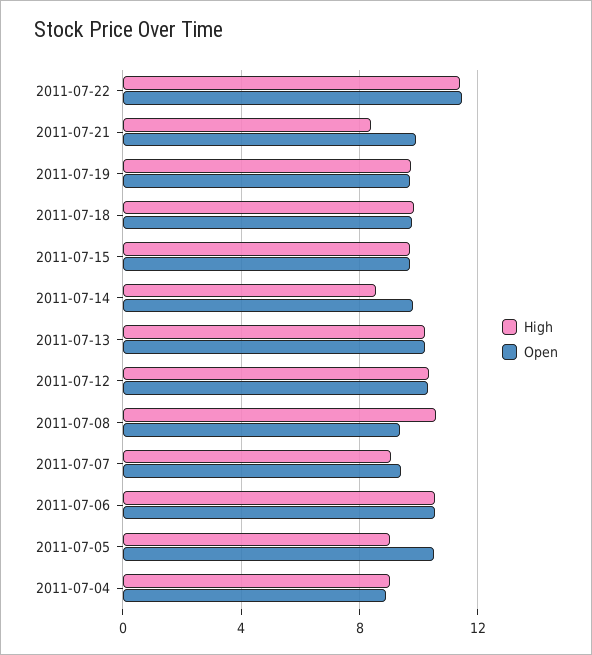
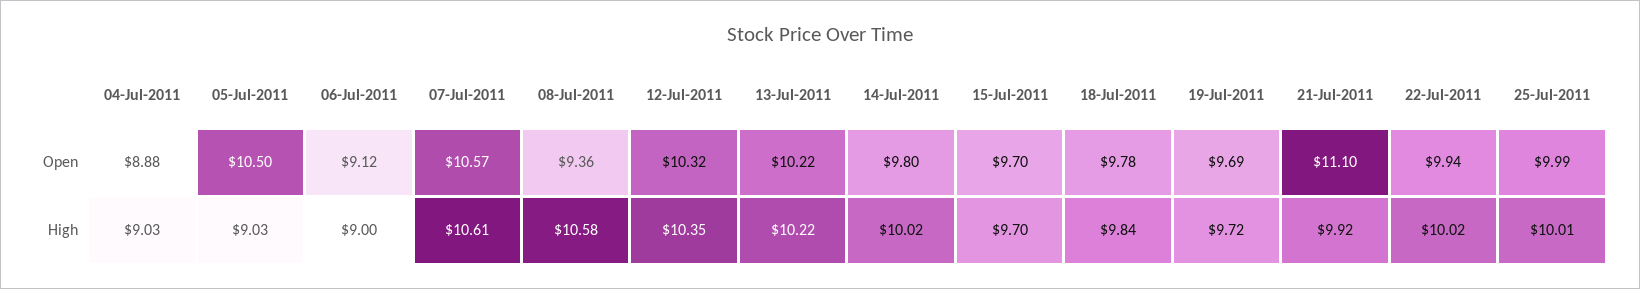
High, 2011-07-22: 11.5 -> 10.02
Open, 2011-07-22: 11.5 -> 9.94
High, 2011-07-21: 8.5 -> 9.92
Open, 2011-07-21: 10 -> 11.1
High, 2011-07-14: 8.5 -> 10.02
High, 2011-07-07: 9 -> 10.61
Open, 2011-07-07: 9.5 -> 10.57
High, 2011-07-06: 10.5 -> 9
Open, 2011-07-06: 10.5 -> 9.12
Open, 25-Jul-2011: none -> 9.99
High, 25-Jul-2011: none -> 10.01

